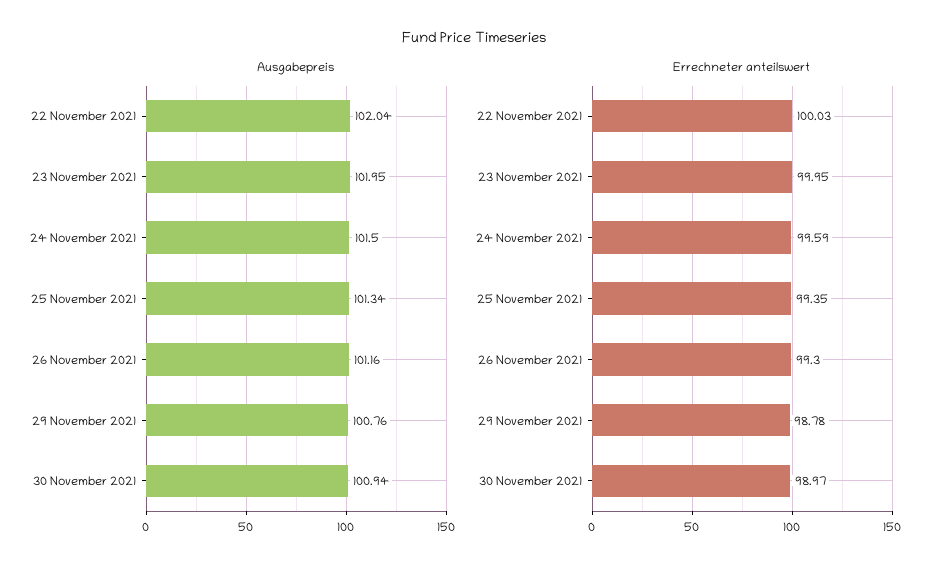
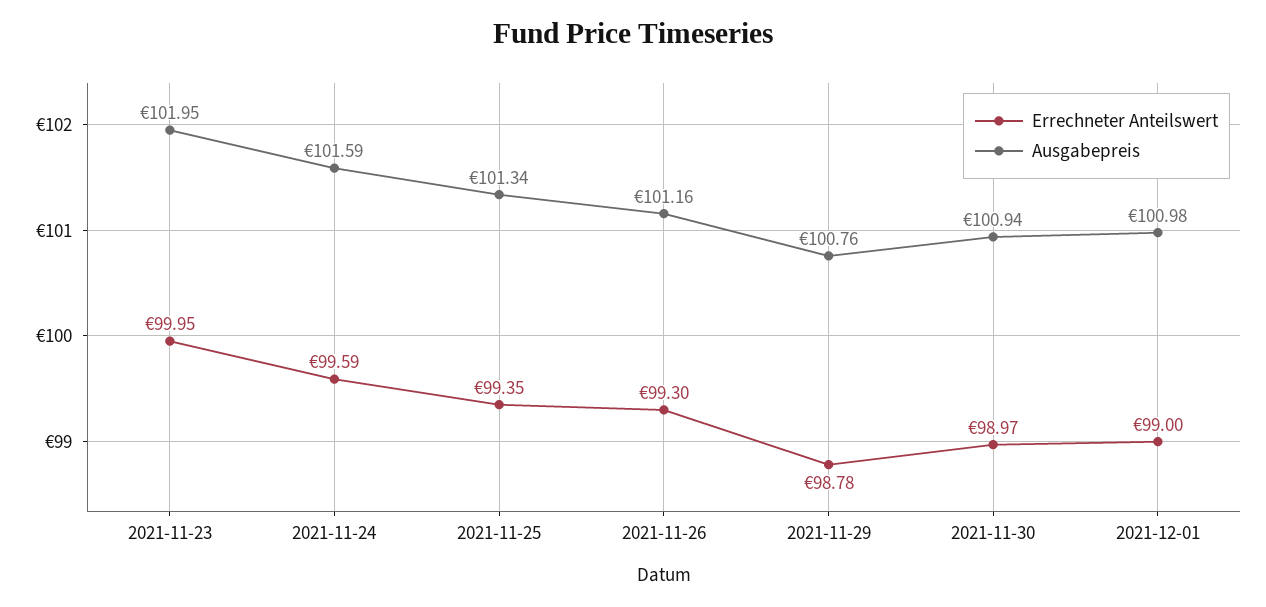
Ausgabepreis, 22 November 2021: 102.04 -> none
Ausgabepreis, 24 November 2021: 101.5 -> 101.59
Errechneter anteilswert, 22 November 2021: 100.03 -> none
Errechneter anteilswert, 2021-12-01: none -> 99
Ausgabepreis, 2021-12-01: none -> 100.98

